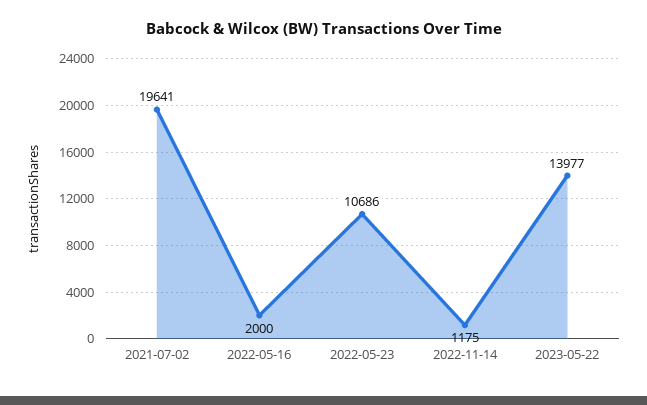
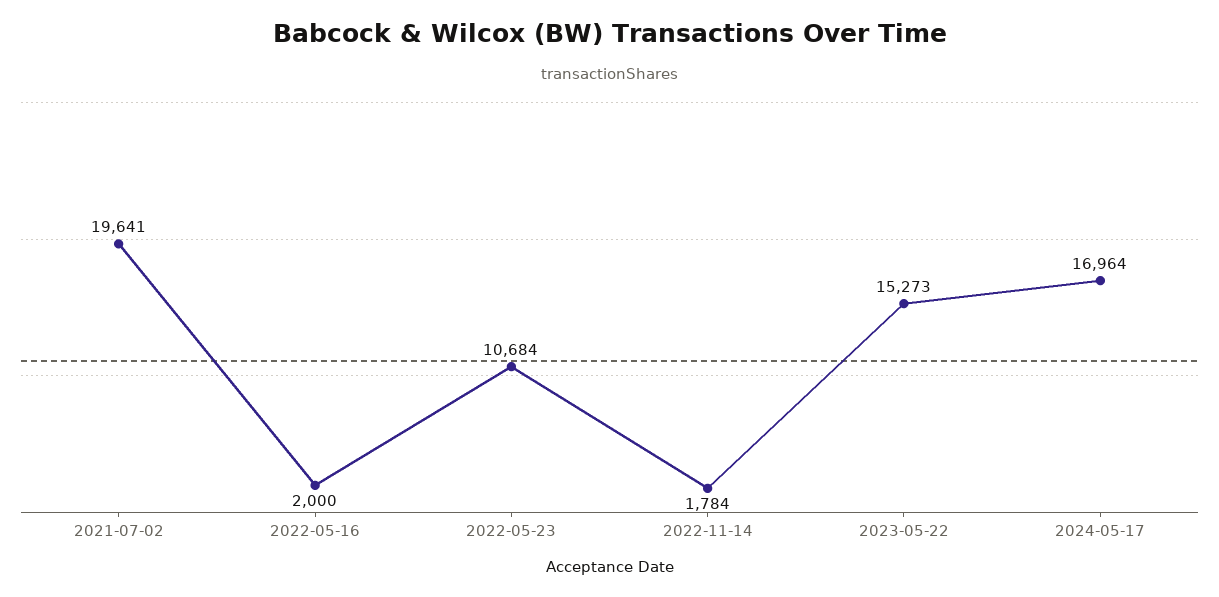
2022-05-23: 10686 -> 10684
2022-11-14: 1175 -> 1784
2023-05-22: 13977 -> 15273
2024-05-17: none -> 16964

